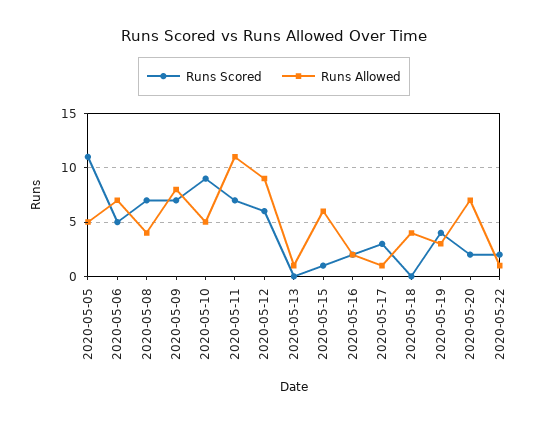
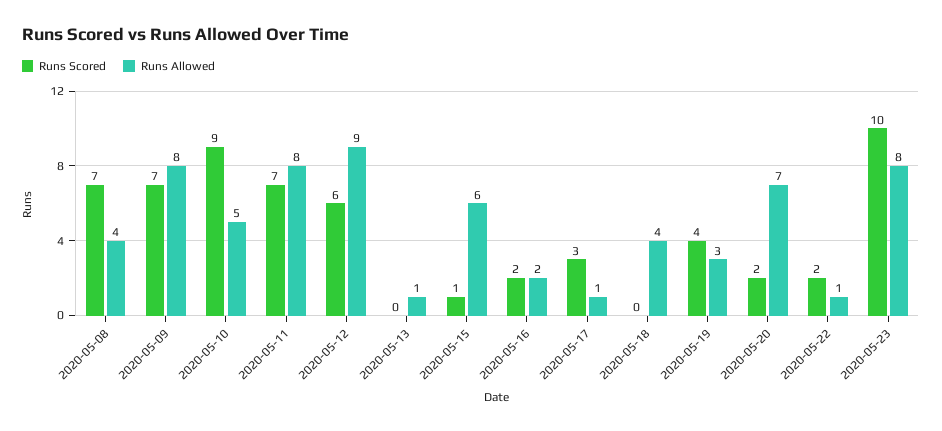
Runs Scored, 2020-05-05: 11 -> none
Runs Allowed, 2020-05-05: 5 -> none
Runs Scored, 2020-05-06: 5 -> none
Runs Allowed, 2020-05-06: 7 -> none
Runs Allowed, 2020-05-11: 11 -> 8
Runs Scored, 2020-05-23: none -> 10
Runs Allowed, 2020-05-23: none -> 8

